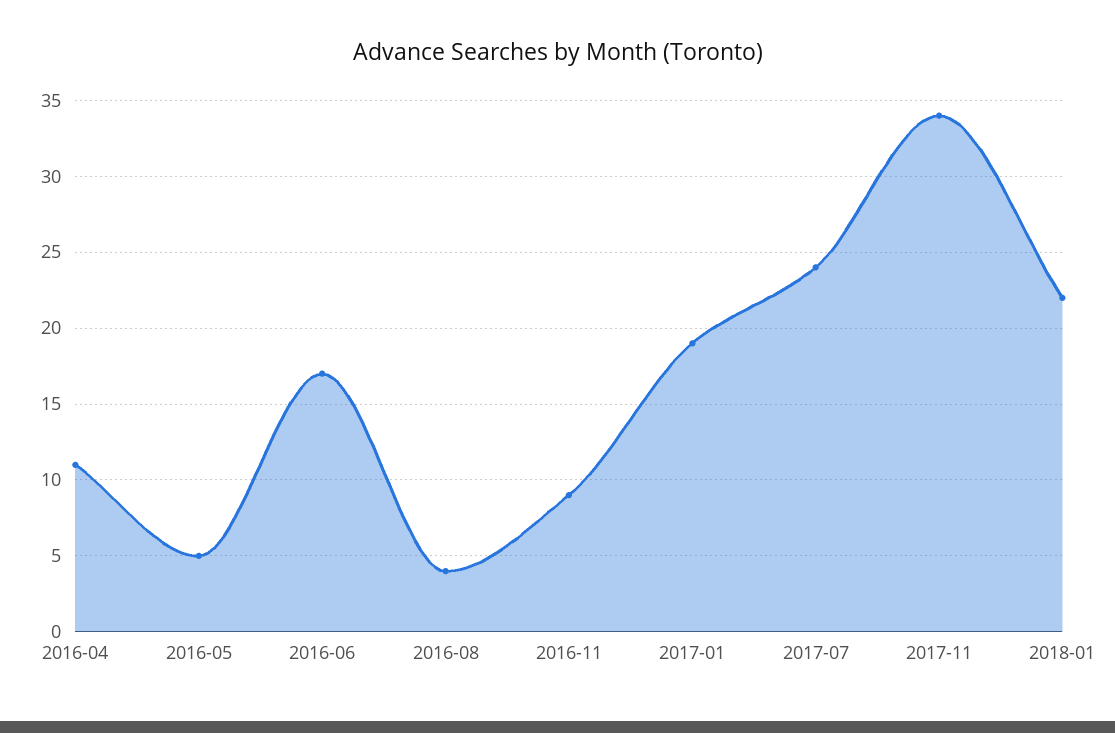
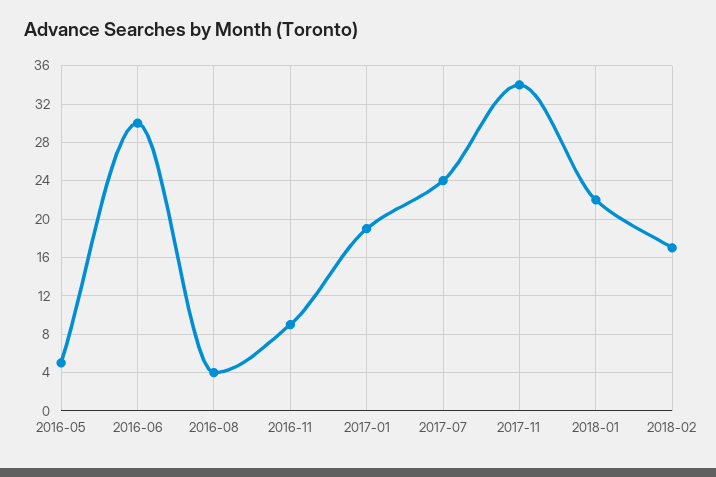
2016-04: 11 -> none
2016-06: 17 -> 30
2018-02: none -> 17

